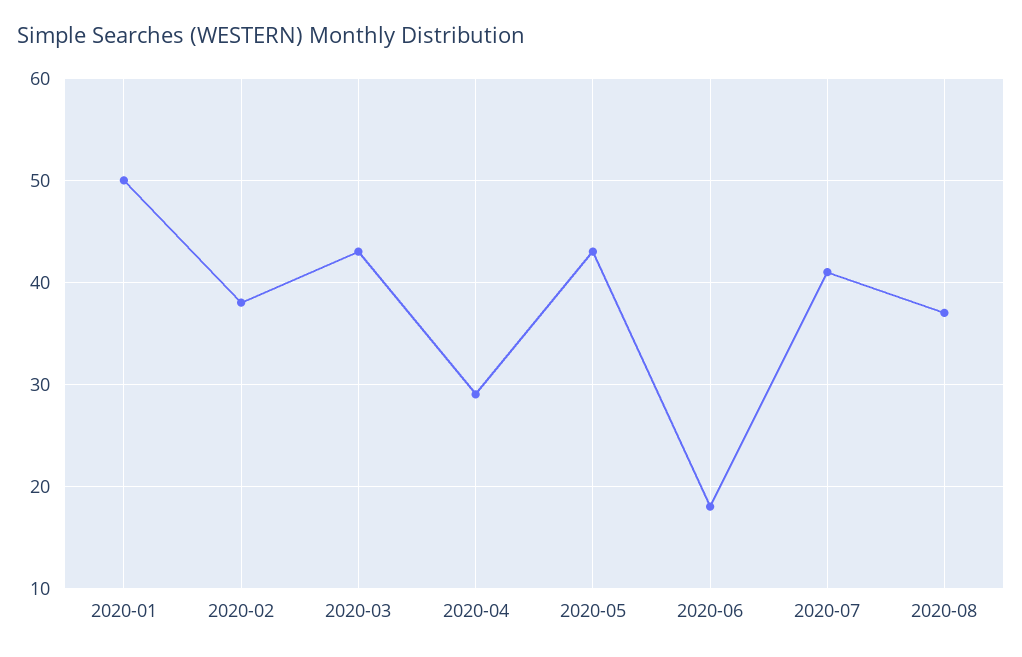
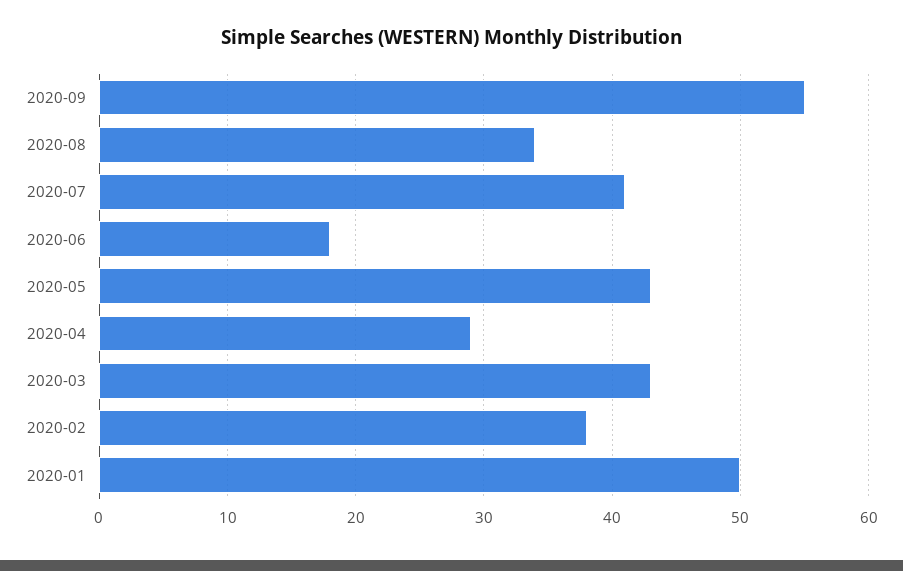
2020-08: 37 -> 34
2020-09: none -> 55

